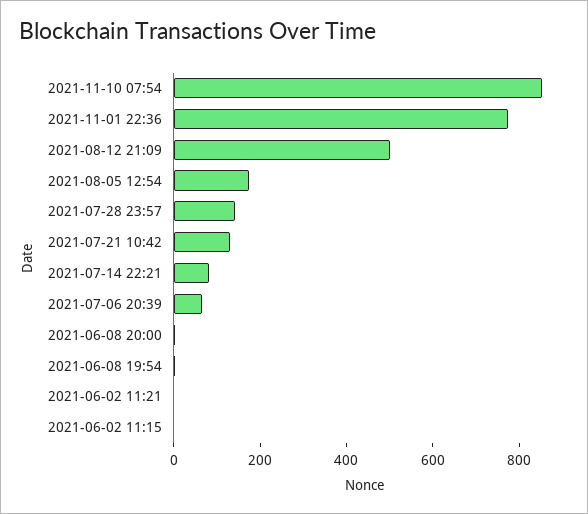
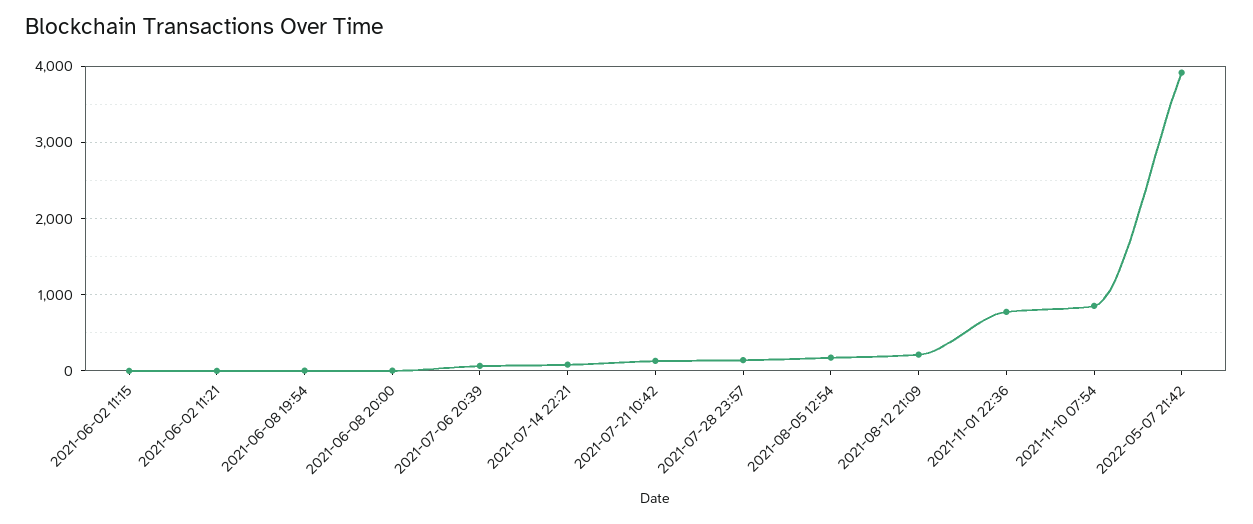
2021-08-12 21:09: 500 -> 200
2022-05-07 21:42: none -> 3900

